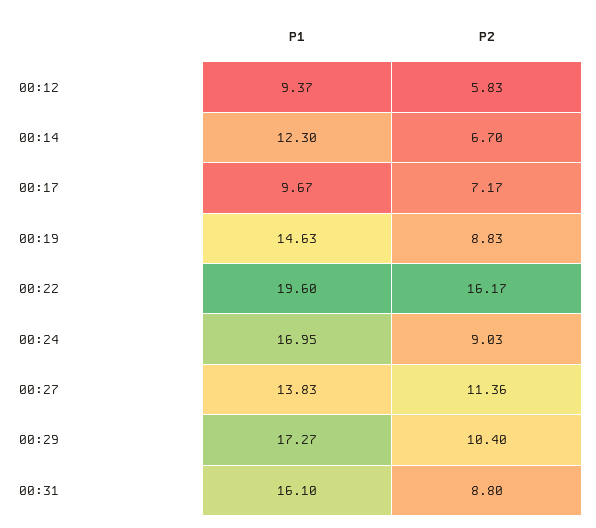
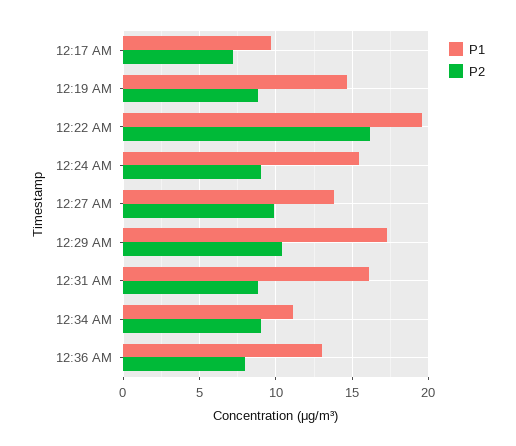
P1, 00:12: 9.37 -> none
P2, 00:12: 5.83 -> none
P1, 00:14: 12.3 -> none
P2, 00:14: 6.7 -> none
P1, 00:24: 16.95 -> 15.5
P2, 00:27: 11.36 -> 10
P1, 12:34 AM: none -> 11
P2, 12:34 AM: none -> 9
P1, 12:36 AM: none -> 13
P2, 12:36 AM: none -> 8

